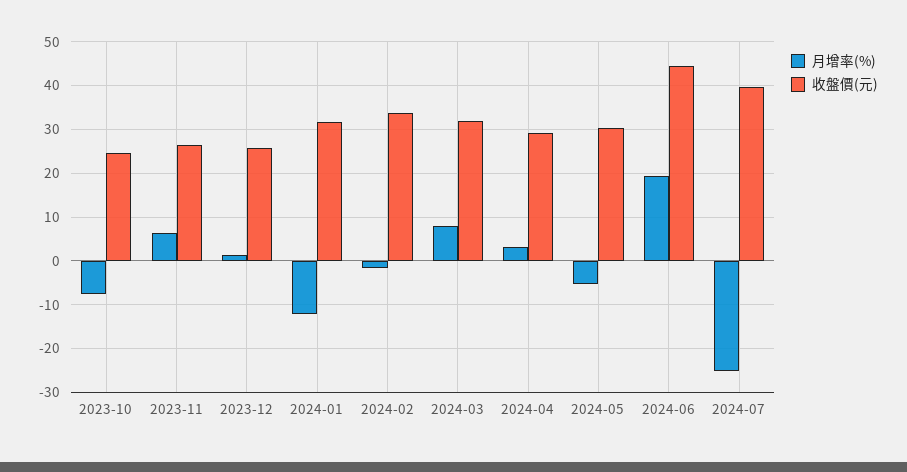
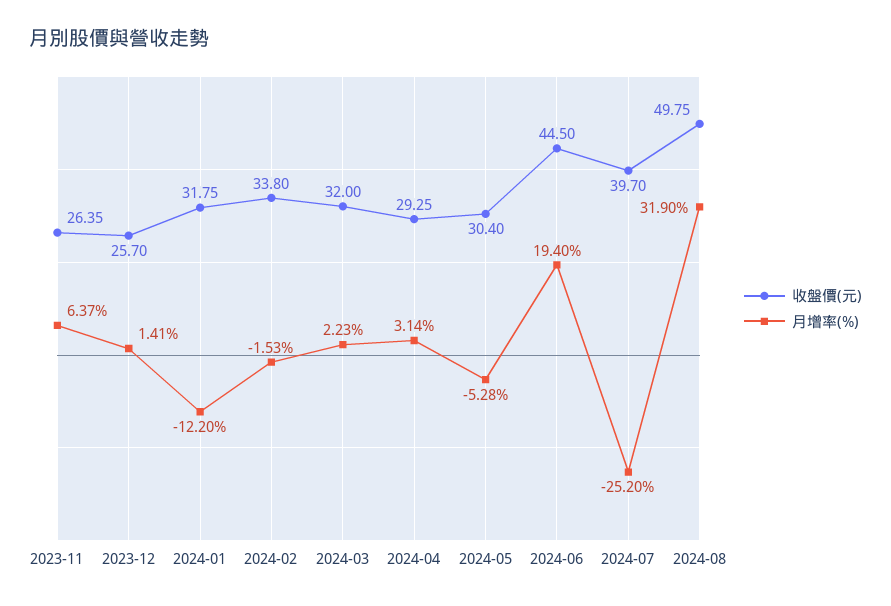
月增率(%), 2023-10: -8 -> none
收盤價(元), 2023-10: 24 -> none
月增率(%), 2024-03: 8 -> 2.23
收盤價(元), 2024-08: none -> 49.75
月增率(%), 2024-08: none -> 31.9

